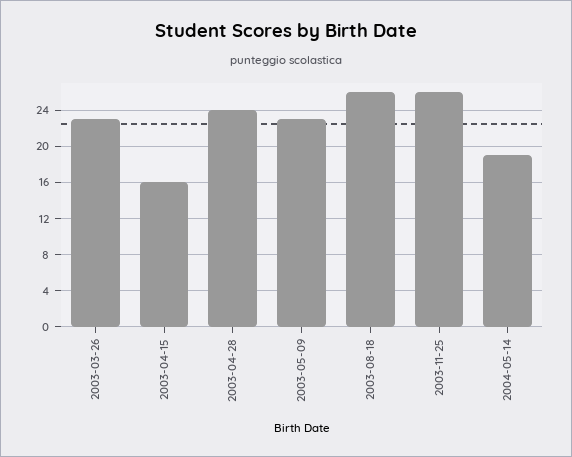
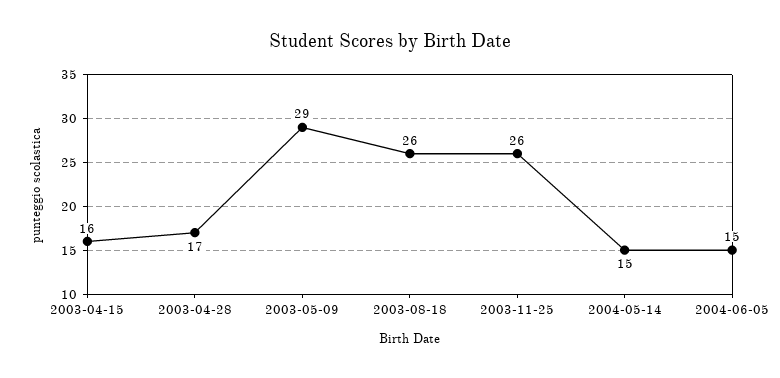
2003-03-26: 23 -> none
2003-04-28: 24 -> 17
2003-05-09: 23 -> 29
2004-05-14: 19 -> 15
2004-06-05: none -> 15

